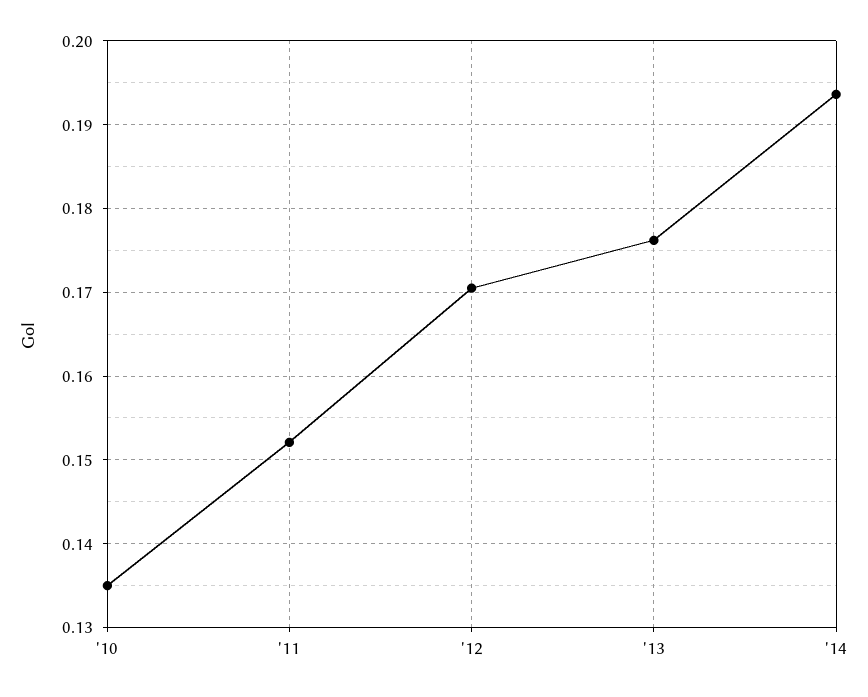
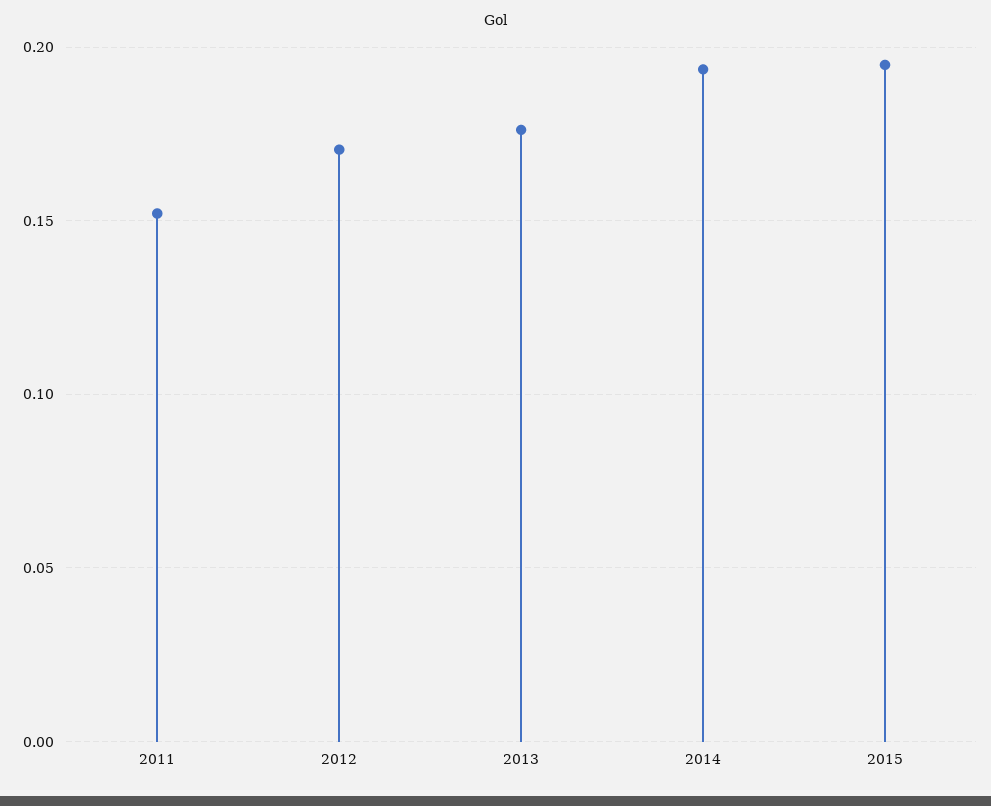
'10: 0.135 -> none
2015: none -> 0.195

